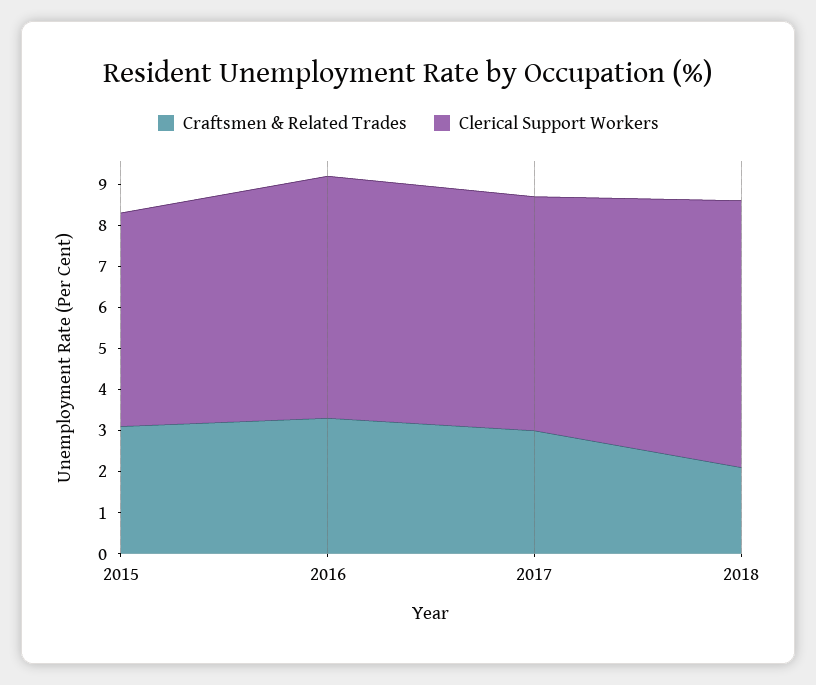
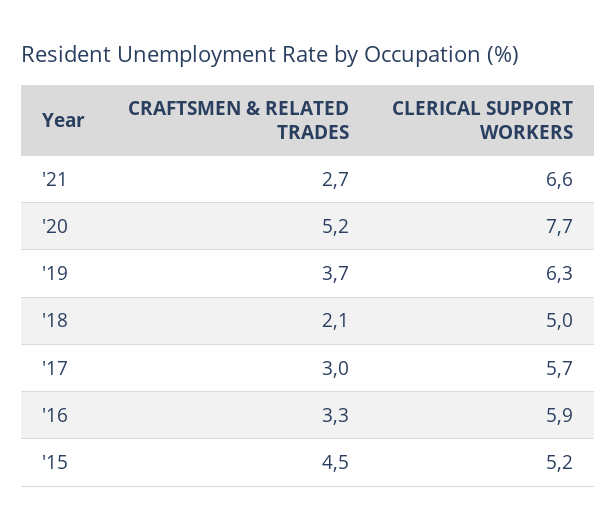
Craftsmen & Related Trades, 2015: 3 -> 4.5
Clerical Support Workers, 2018: 6.5 -> 5
Craftsmen & Related Trades, '21: none -> 2.7
Clerical Support Workers, '21: none -> 6.6
Craftsmen & Related Trades, '20: none -> 5.2
Clerical Support Workers, '20: none -> 7.7
Craftsmen & Related Trades, '19: none -> 3.7
Clerical Support Workers, '19: none -> 6.3

